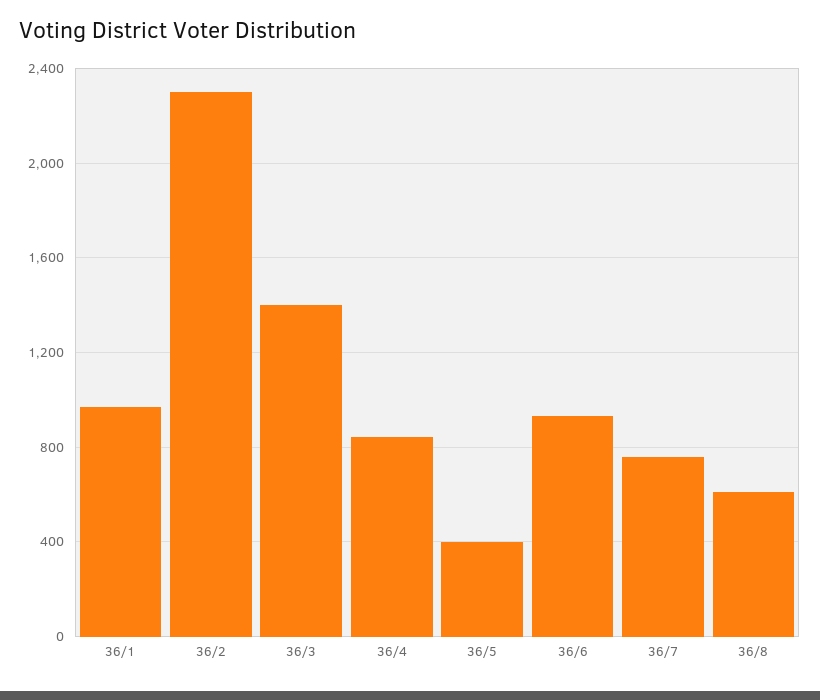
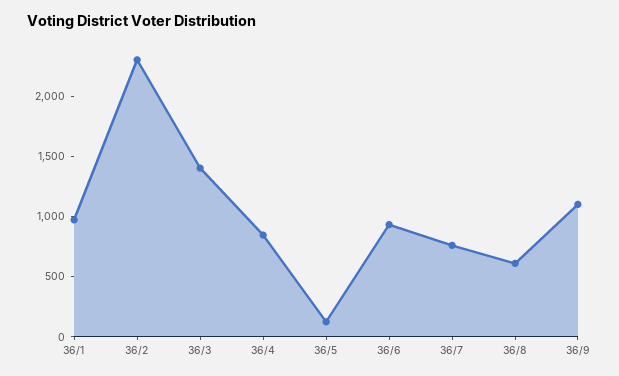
36/5: 400 -> 100
36/9: none -> 1100

